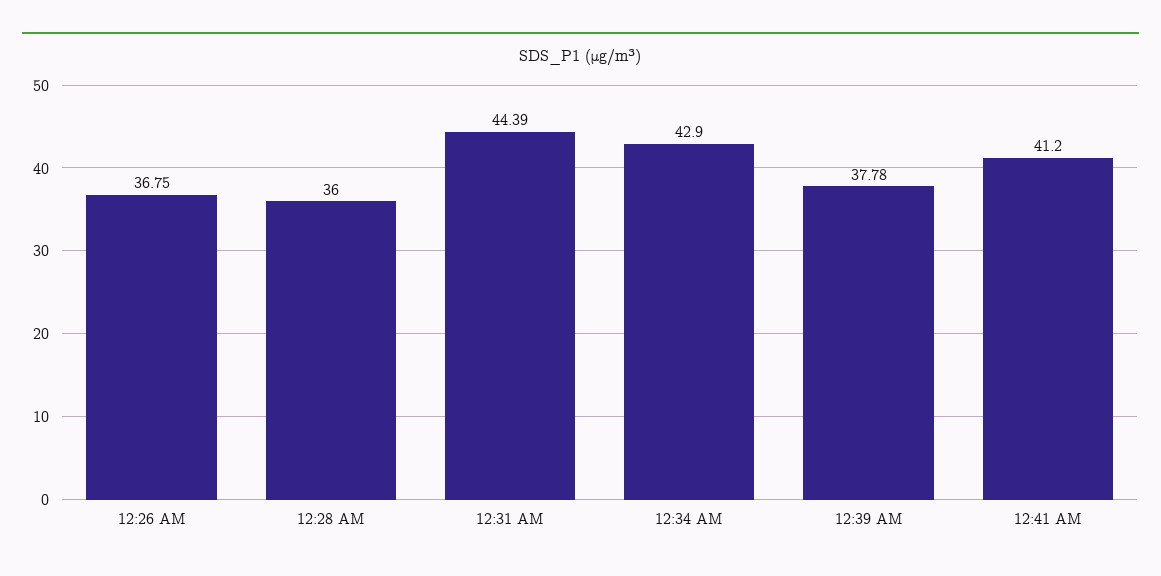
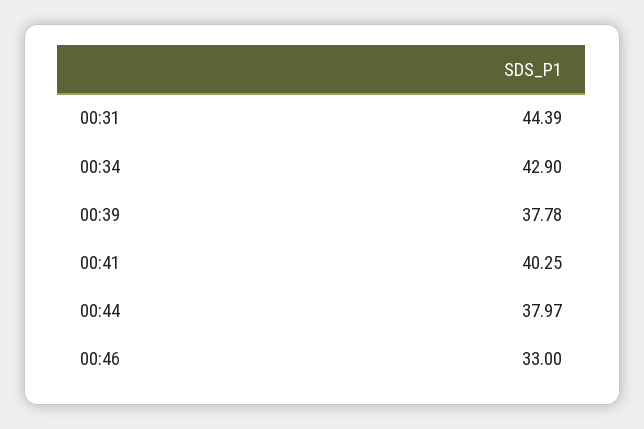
12:26 AM: 36.75 -> none
12:28 AM: 36 -> none
12:41 AM: 41.2 -> 40.25
00:44: none -> 37.97
00:46: none -> 33

